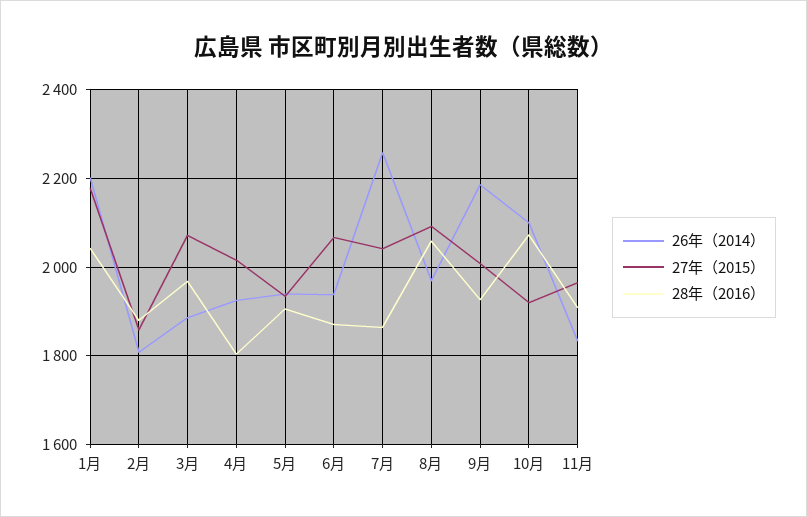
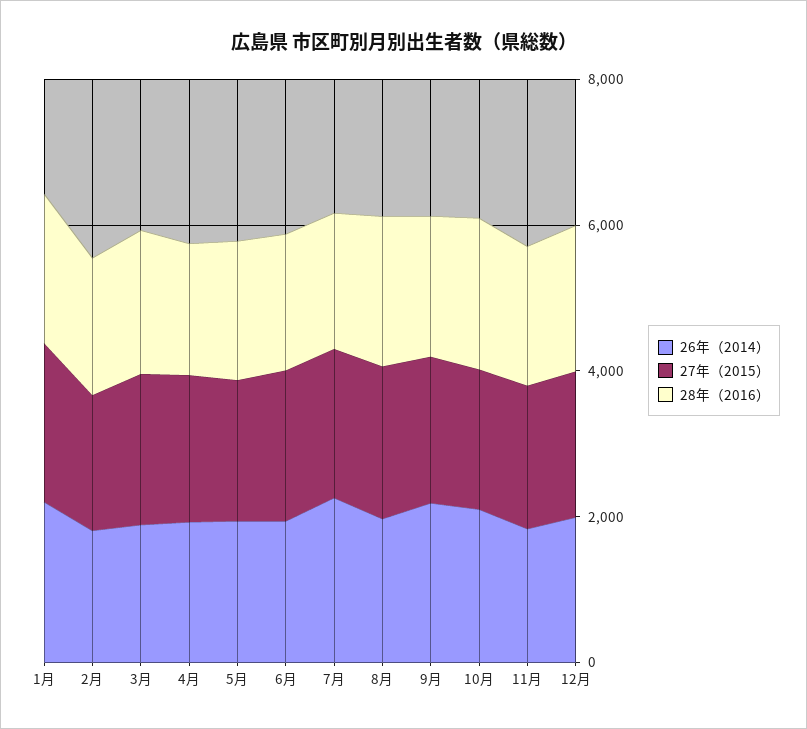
26年（2014）, 12月: none -> 2000
27年（2015）, 12月: none -> 2000
28年（2016）, 12月: none -> 2000

